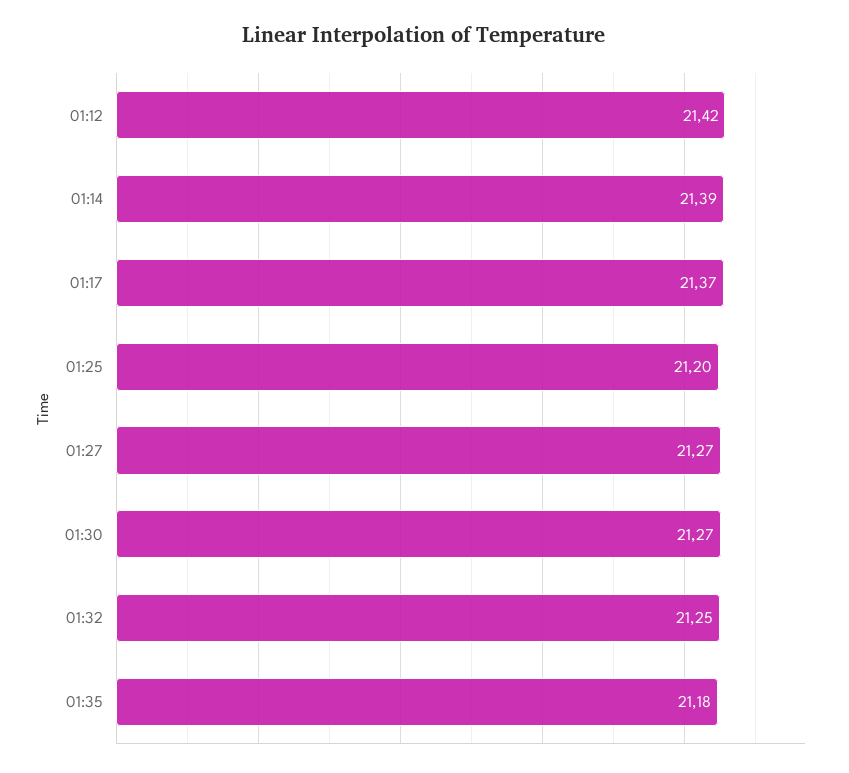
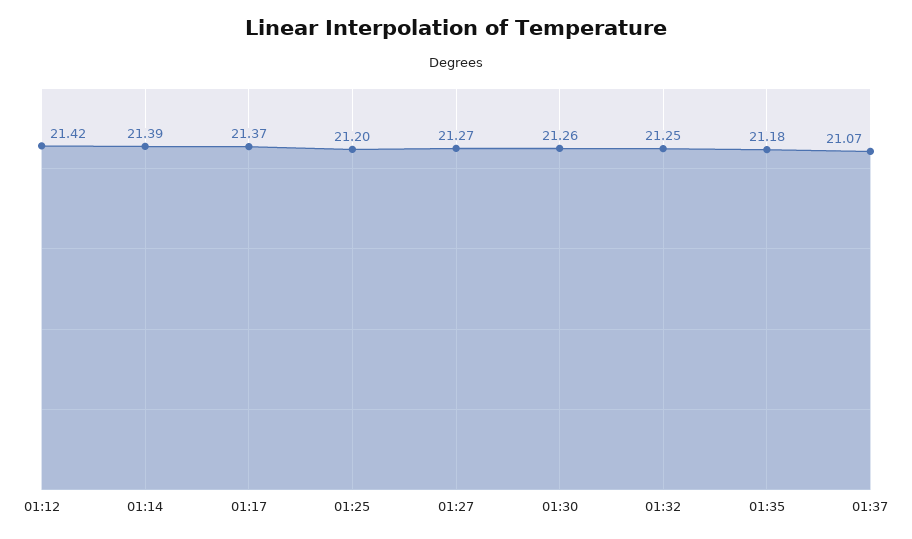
01:30: 21.27 -> 21.26
01:37: none -> 21.07

